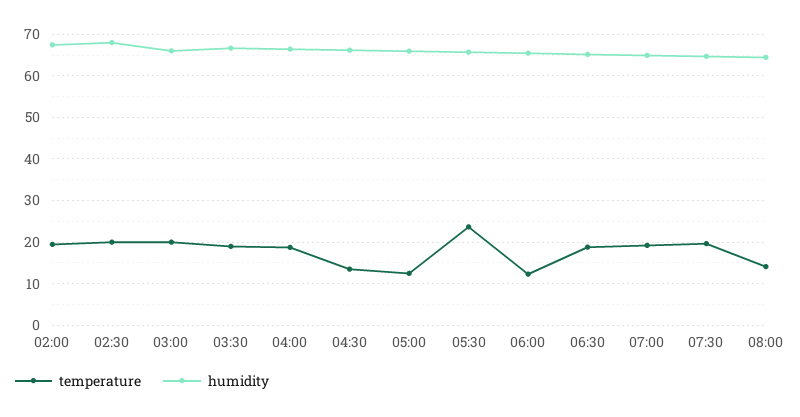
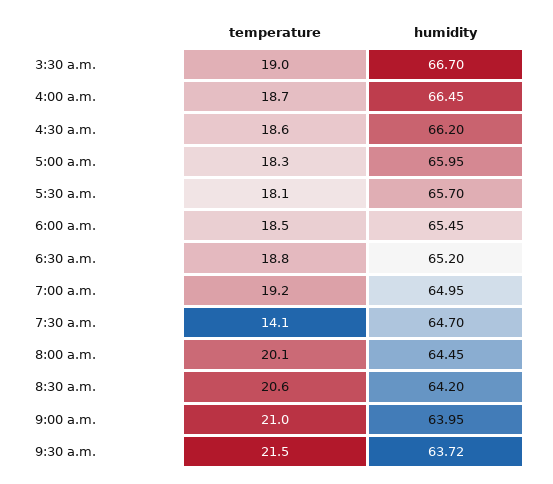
temperature, 02:00: 20 -> none
humidity, 02:00: 68 -> none
temperature, 02:30: 20 -> none
humidity, 02:30: 68 -> none
temperature, 03:00: 20 -> none
humidity, 03:00: 66 -> none
temperature, 04:30: 14 -> 18.6
temperature, 05:00: 12 -> 18.3
temperature, 05:30: 24 -> 18.1
temperature, 06:00: 12 -> 18.5
temperature, 07:30: 20 -> 14.1
temperature, 08:00: 14 -> 20.1
temperature, 8:30 a.m.: none -> 20.6
humidity, 8:30 a.m.: none -> 64.2
temperature, 9:00 a.m.: none -> 21
humidity, 9:00 a.m.: none -> 63.95
temperature, 9:30 a.m.: none -> 21.5
humidity, 9:30 a.m.: none -> 63.72

